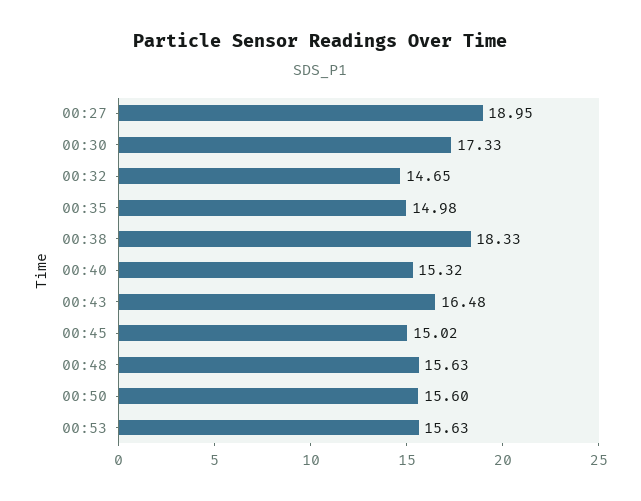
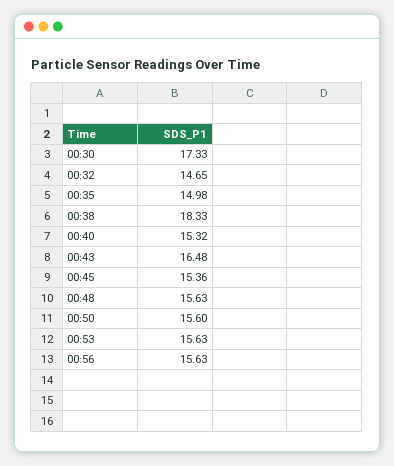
00:27: 18.95 -> none
00:45: 15.02 -> 15.36
00:56: none -> 15.63

